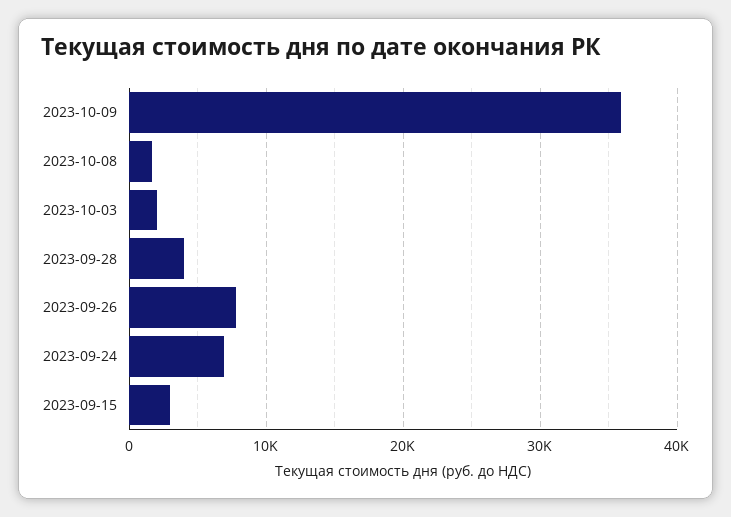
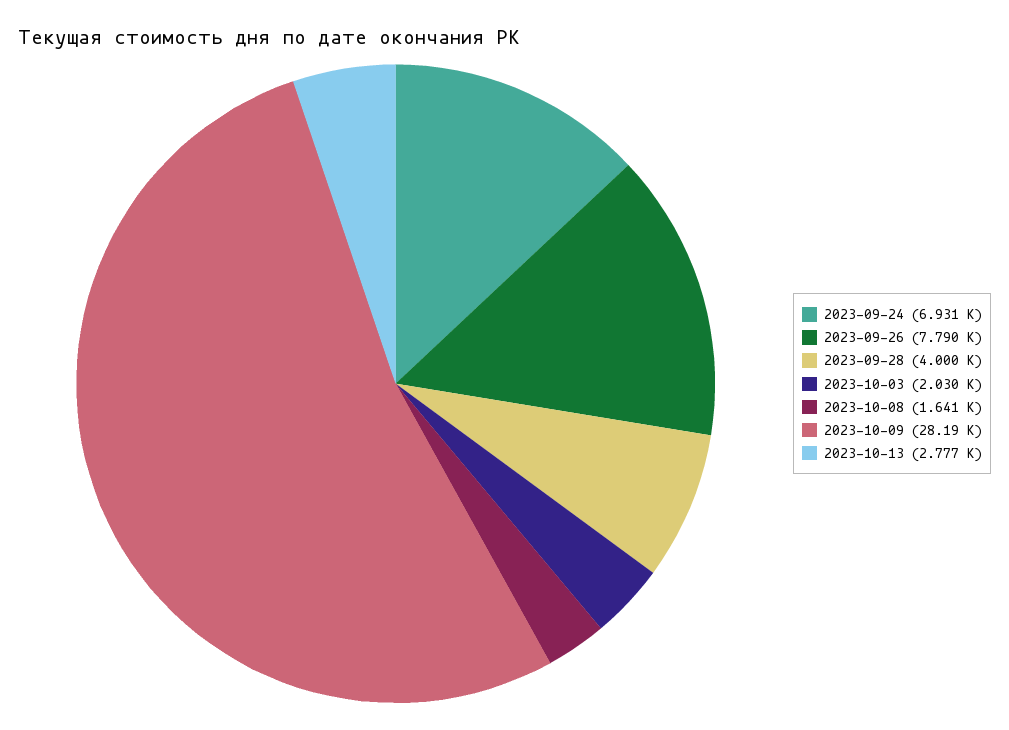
2023-10-09: 36000 -> 28190
2023-09-15: 3000 -> none
2023-10-13: none -> 2777

